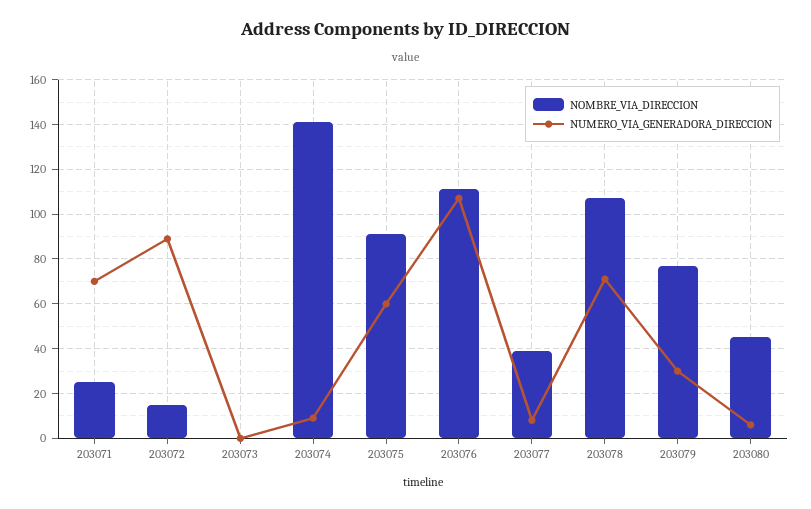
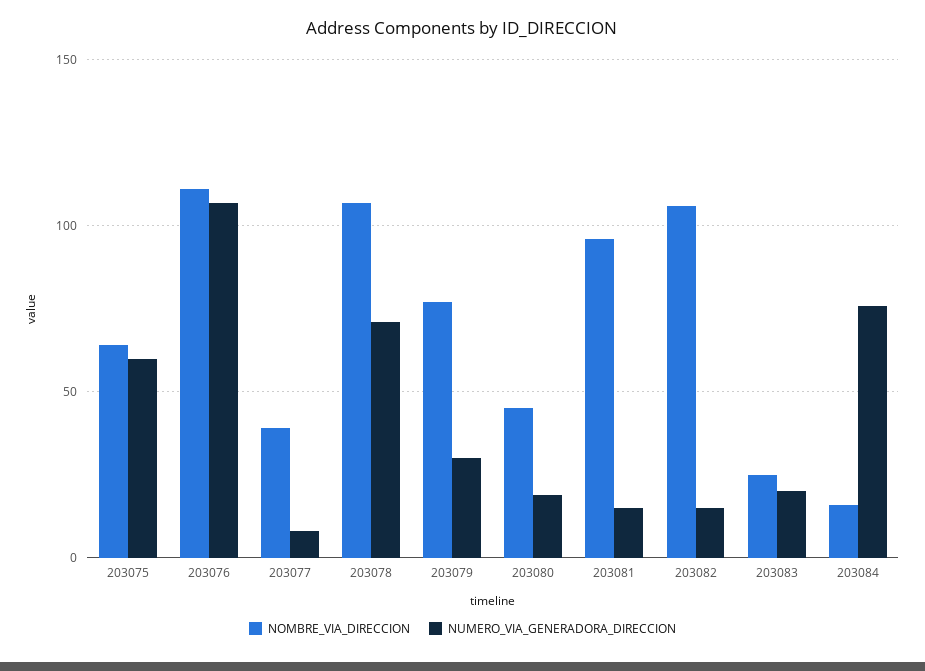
NOMBRE_VIA_DIRECCION, 203071: 25 -> none
NUMERO_VIA_GENERADORA_DIRECCION, 203071: 70 -> none
NOMBRE_VIA_DIRECCION, 203072: 15 -> none
NUMERO_VIA_GENERADORA_DIRECCION, 203072: 90 -> none
NOMBRE_VIA_DIRECCION, 203073: 0 -> none
NUMERO_VIA_GENERADORA_DIRECCION, 203073: 0 -> none
NOMBRE_VIA_DIRECCION, 203074: 140 -> none
NUMERO_VIA_GENERADORA_DIRECCION, 203074: 10 -> none
NOMBRE_VIA_DIRECCION, 203075: 90 -> 65
NUMERO_VIA_GENERADORA_DIRECCION, 203080: 5 -> 20
NOMBRE_VIA_DIRECCION, 203081: none -> 95
NUMERO_VIA_GENERADORA_DIRECCION, 203081: none -> 15
NOMBRE_VIA_DIRECCION, 203082: none -> 105
NUMERO_VIA_GENERADORA_DIRECCION, 203082: none -> 15
NOMBRE_VIA_DIRECCION, 203083: none -> 25
NUMERO_VIA_GENERADORA_DIRECCION, 203083: none -> 20
NOMBRE_VIA_DIRECCION, 203084: none -> 15
NUMERO_VIA_GENERADORA_DIRECCION, 203084: none -> 75

